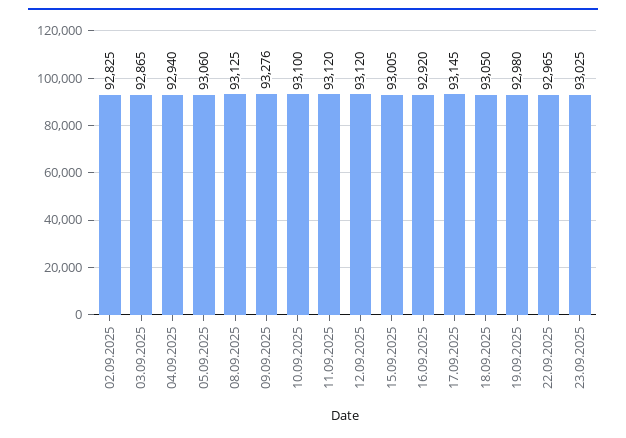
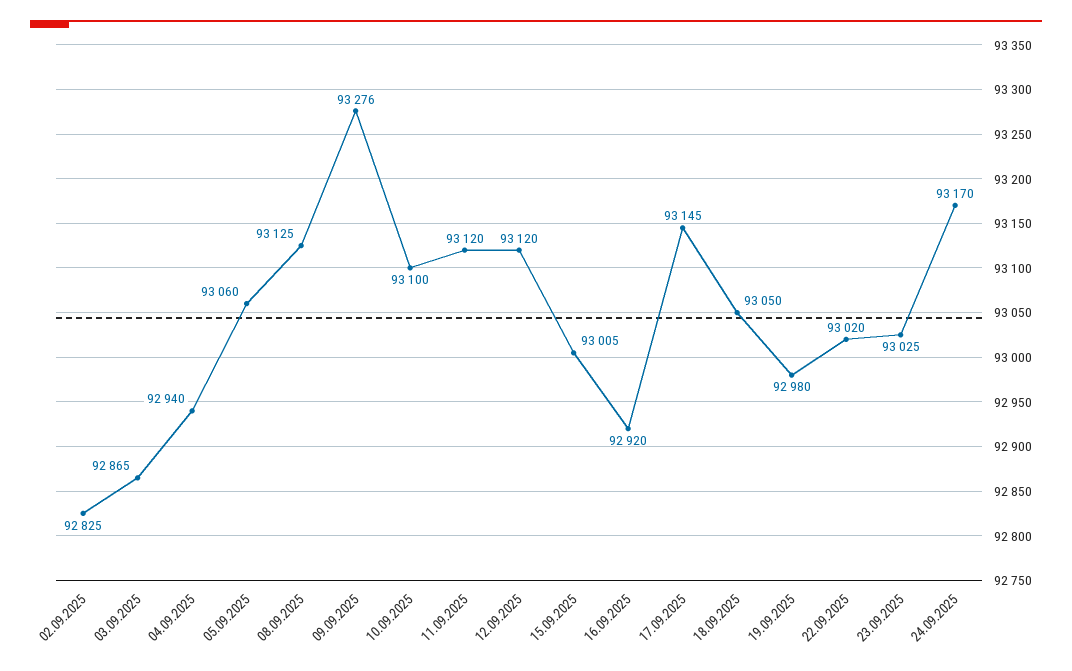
22.09.2025: 92965 -> 93020
24.09.2025: none -> 93170

